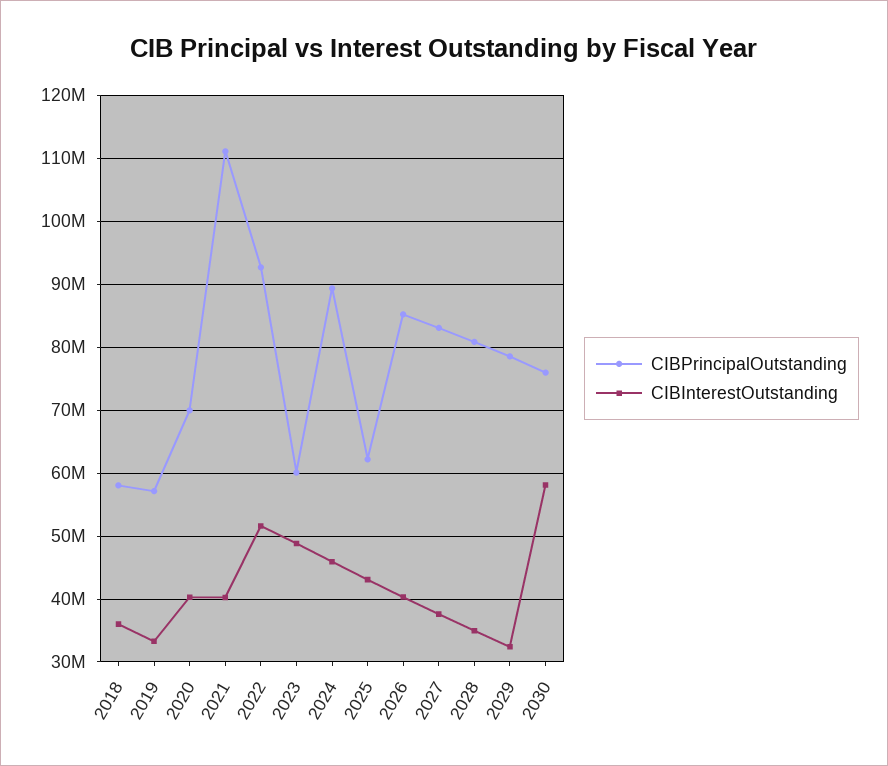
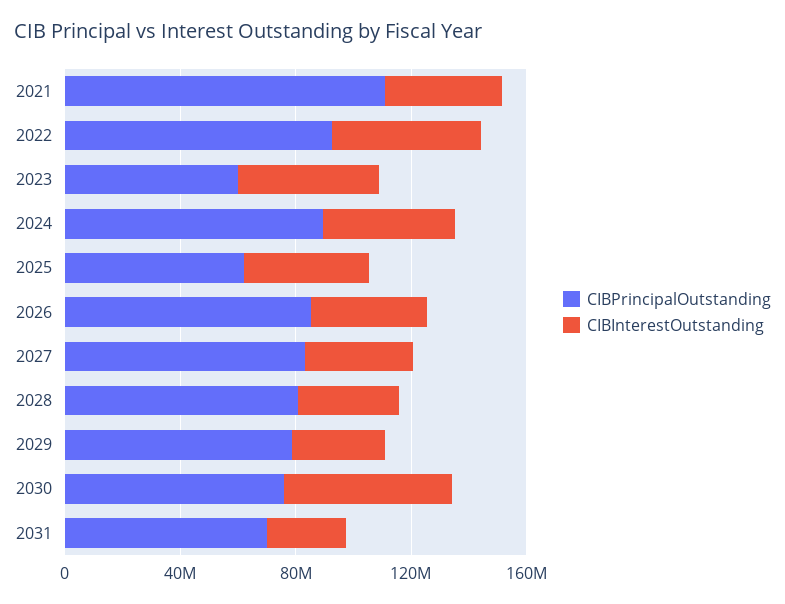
CIBPrincipalOutstanding, 2018: 58000000 -> none
CIBInterestOutstanding, 2018: 36000000 -> none
CIBPrincipalOutstanding, 2019: 57000000 -> none
CIBInterestOutstanding, 2019: 33000000 -> none
CIBPrincipalOutstanding, 2020: 70000000 -> none
CIBInterestOutstanding, 2020: 40000000 -> none
CIBPrincipalOutstanding, 2031: none -> 70000000
CIBInterestOutstanding, 2031: none -> 30000000

